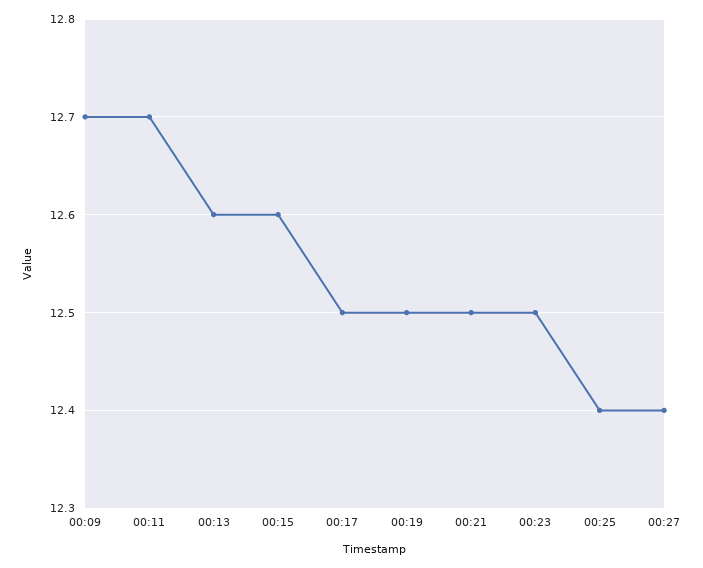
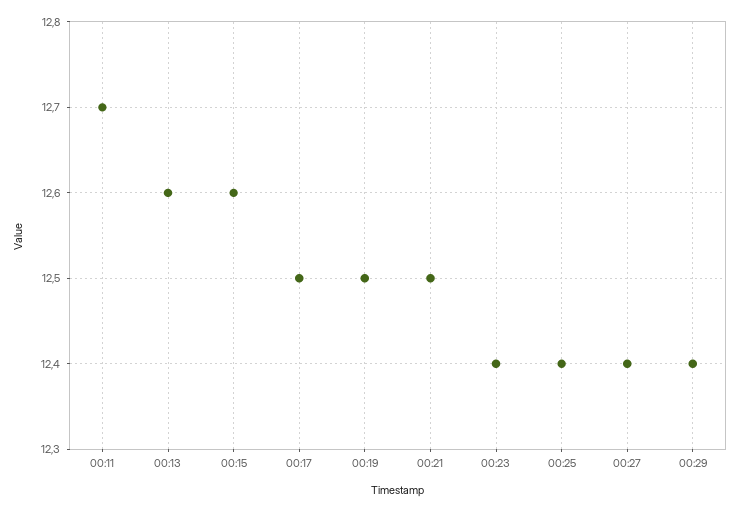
00:09: 12.7 -> none
00:23: 12.5 -> 12.4
00:29: none -> 12.4

